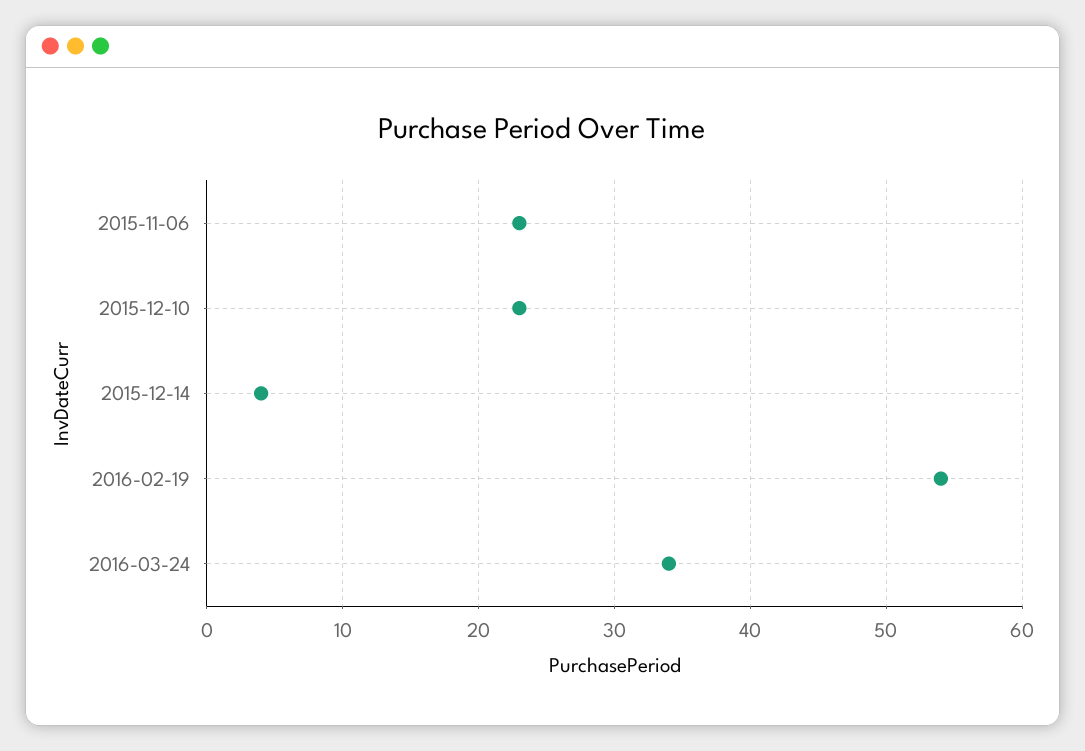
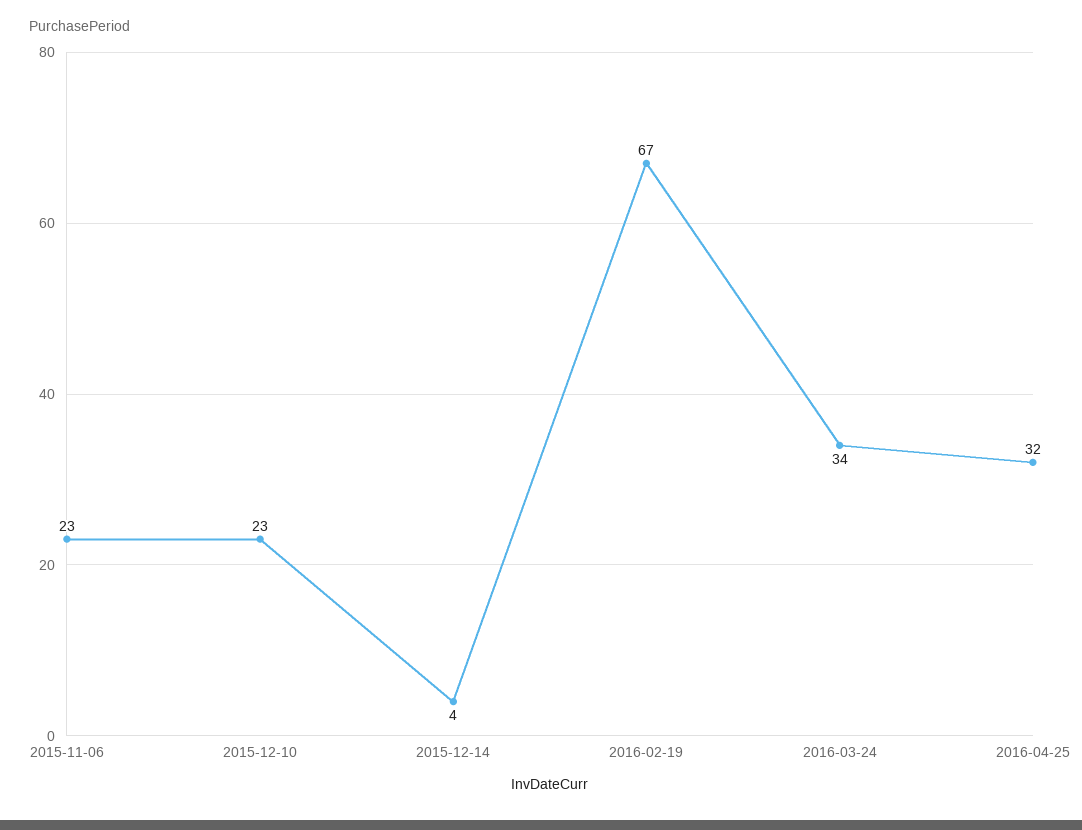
2016-02-19: 54 -> 67
2016-04-25: none -> 32

